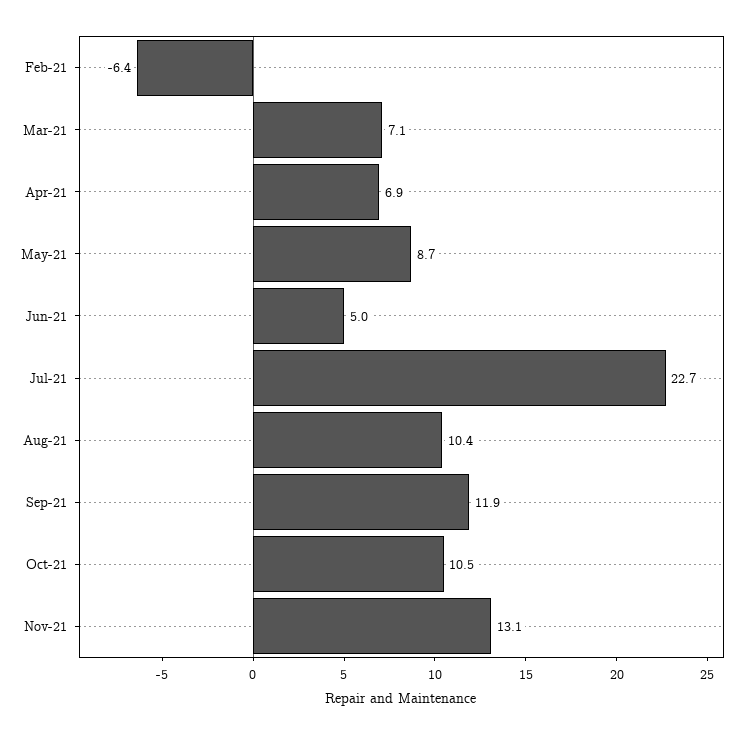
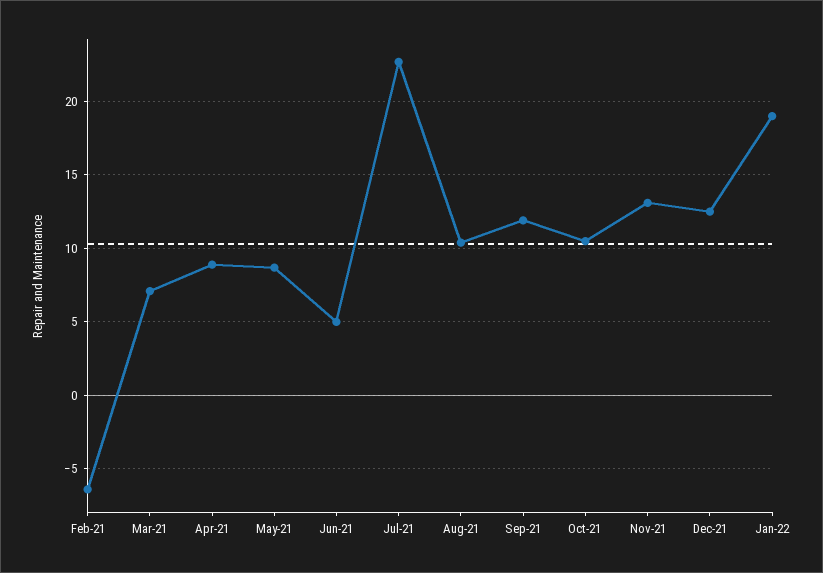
Apr-21: 6.9 -> 9
Dec-21: none -> 12.5
Jan-22: none -> 19

